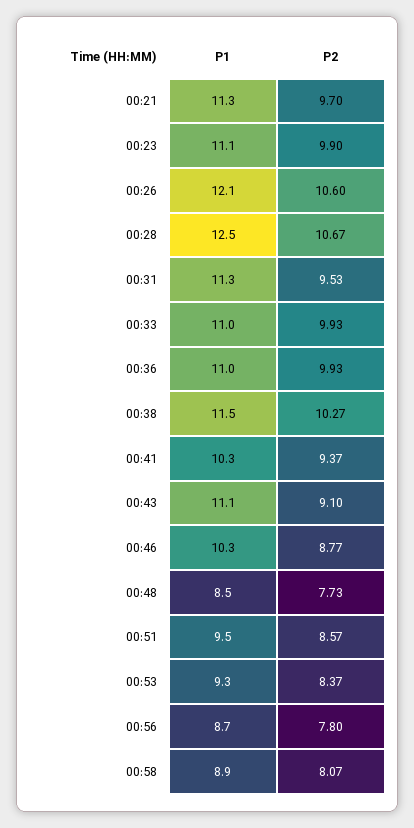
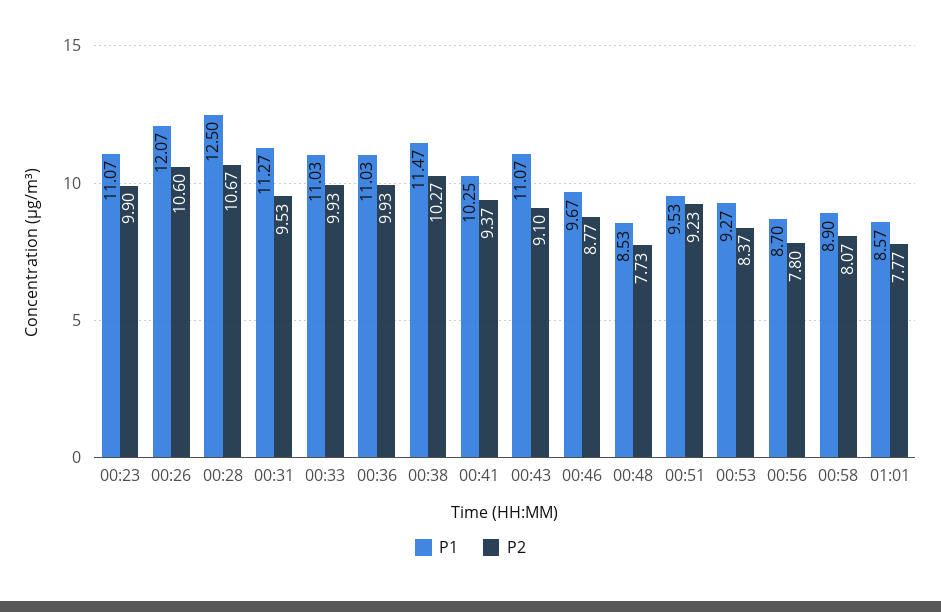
P1, 00:21: 11.3 -> none
P2, 00:21: 9.7 -> none
P1, 00:46: 10.3 -> 9.67
P2, 00:51: 8.57 -> 9.23
P1, 01:01: none -> 8.57
P2, 01:01: none -> 7.77

